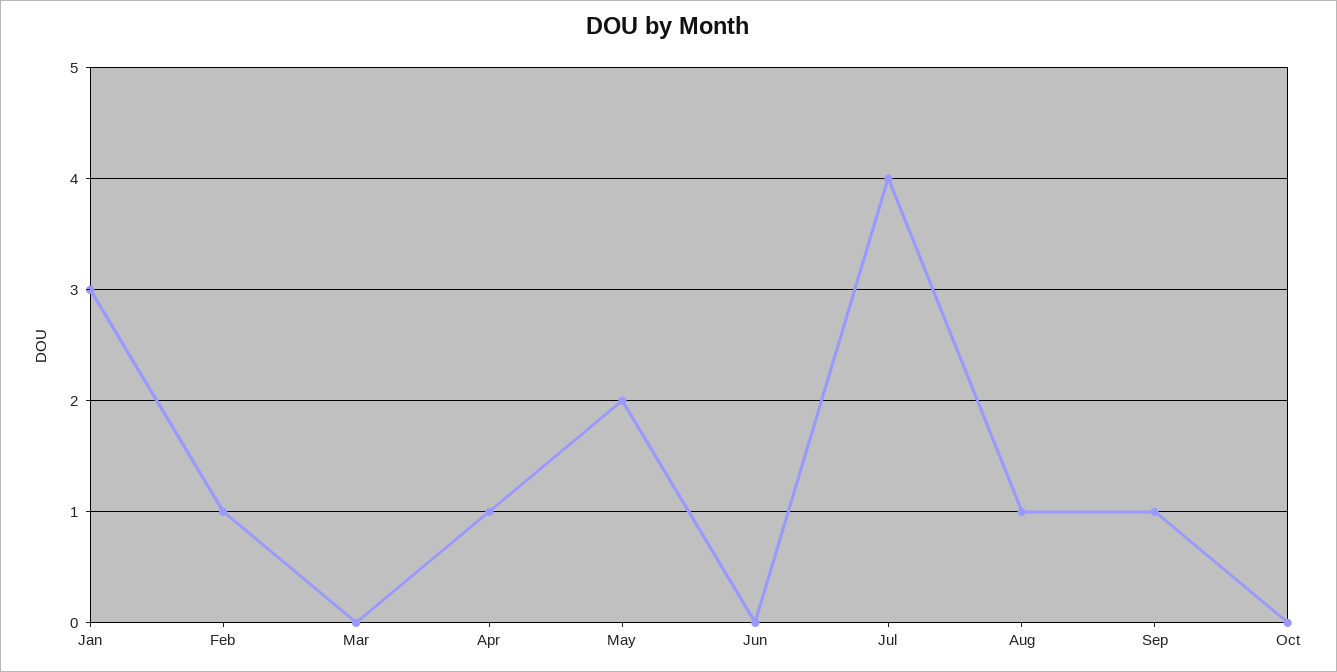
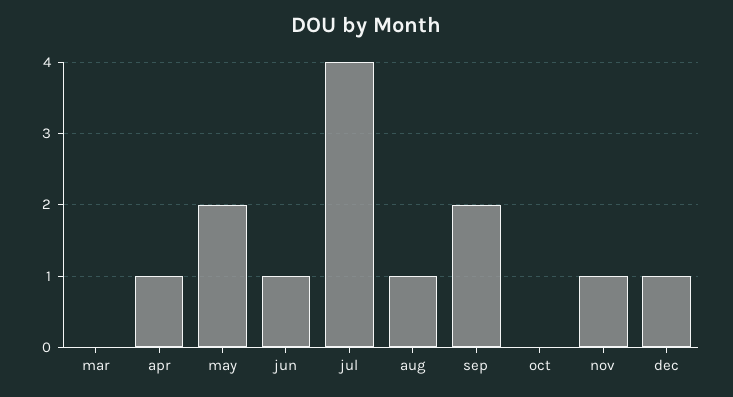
Jan: 3 -> none
Feb: 1 -> none
Jun: 0 -> 1
Sep: 1 -> 2
nov: none -> 1
dec: none -> 1

